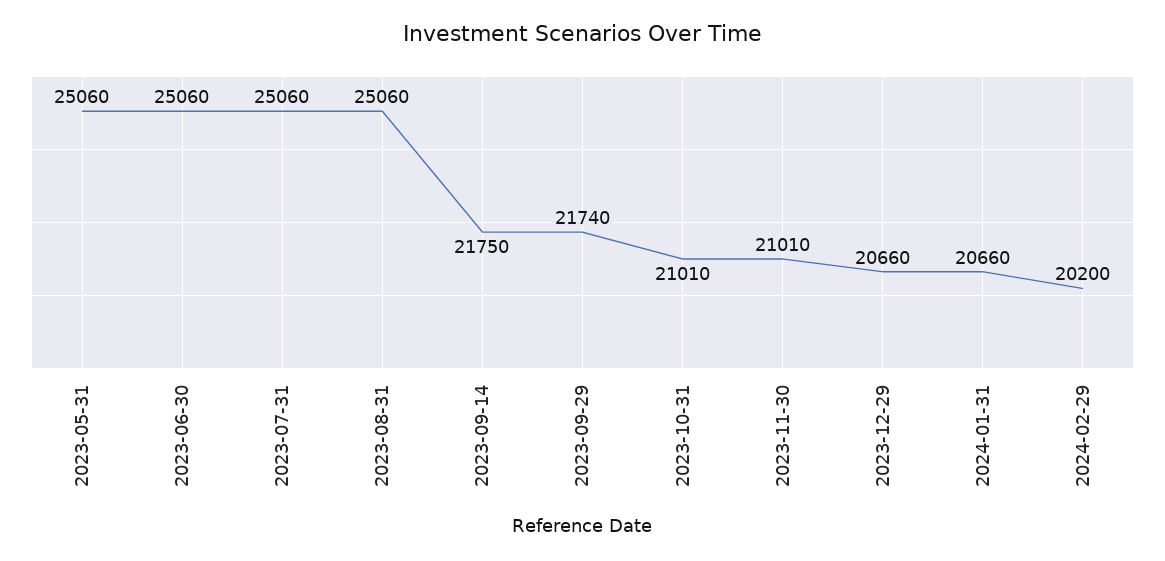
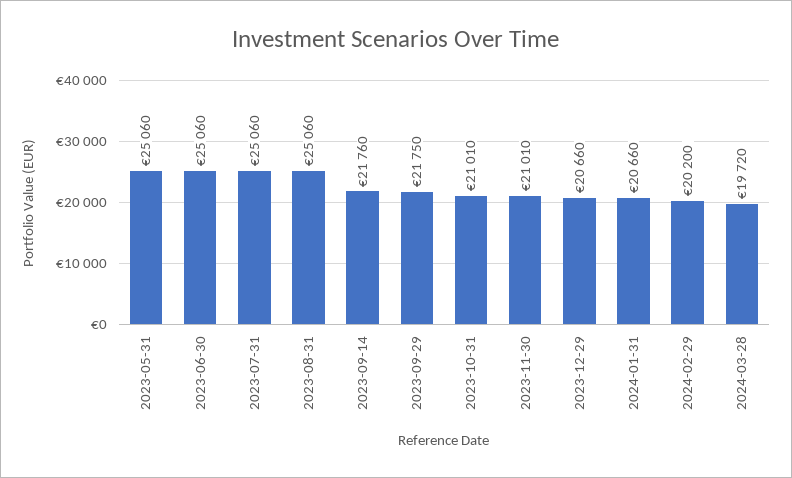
2023-09-14: 21750 -> 21760
2023-09-29: 21740 -> 21750
2024-03-28: none -> 19720

